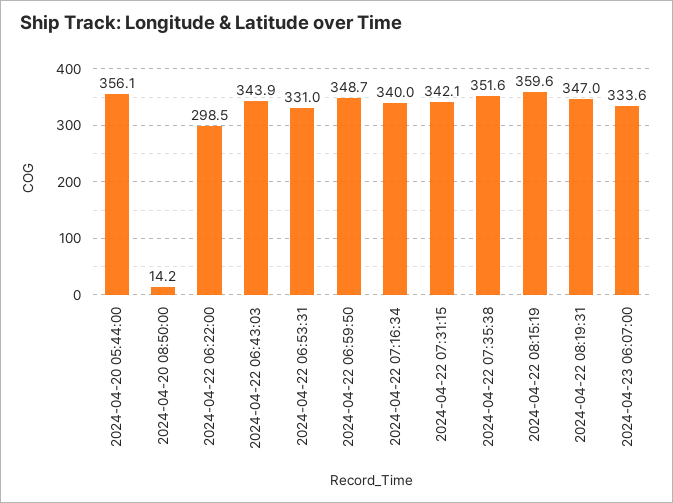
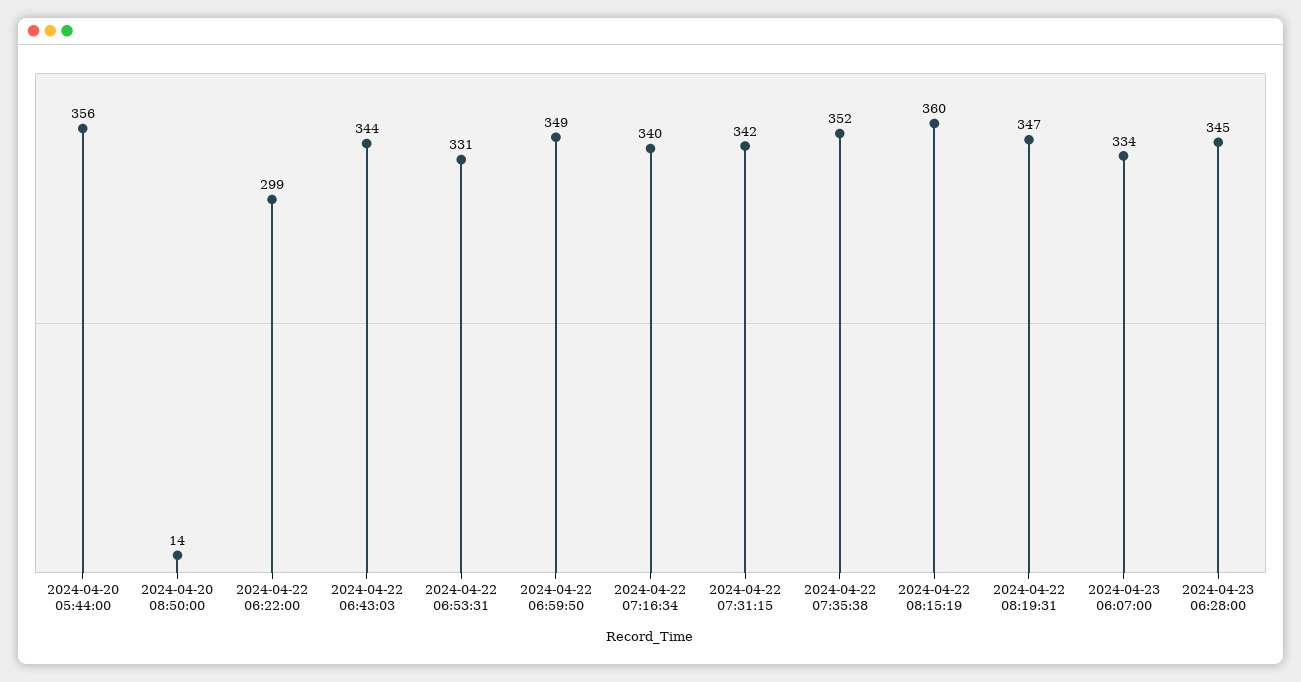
2024-04-23 06:28:00: none -> 345

